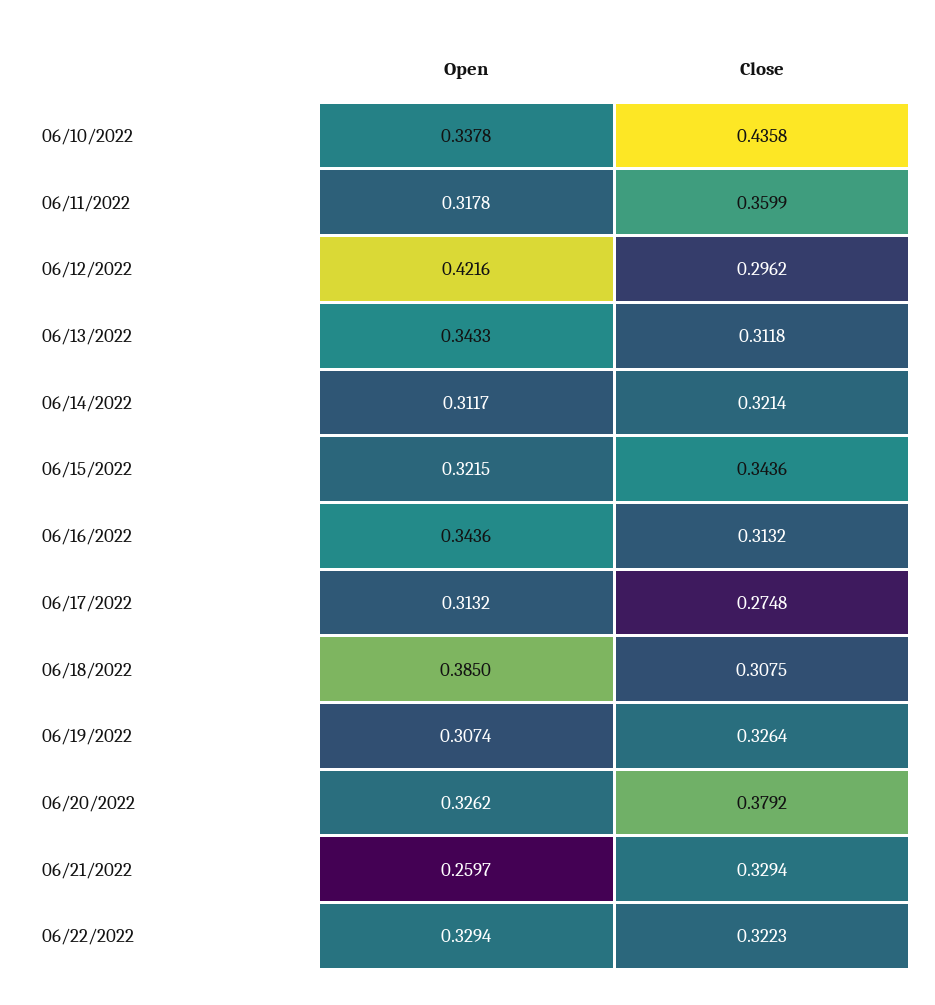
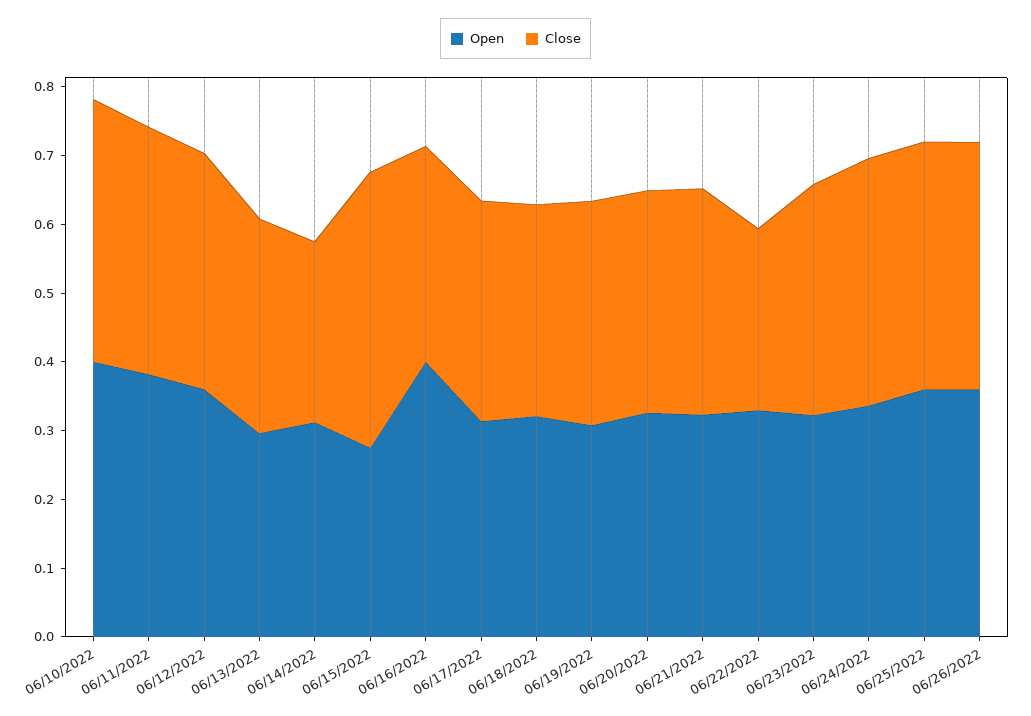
Open, 06/10/2022: 0.3378 -> 0.4
Close, 06/10/2022: 0.4358 -> 0.38
Open, 06/11/2022: 0.3178 -> 0.38
Open, 06/12/2022: 0.4216 -> 0.36
Close, 06/12/2022: 0.2962 -> 0.34
Open, 06/13/2022: 0.3433 -> 0.3
Close, 06/14/2022: 0.3214 -> 0.26
Open, 06/15/2022: 0.3215 -> 0.28
Close, 06/15/2022: 0.3436 -> 0.4
Open, 06/16/2022: 0.3436 -> 0.4
Close, 06/17/2022: 0.2748 -> 0.32
Open, 06/18/2022: 0.385 -> 0.32
Close, 06/20/2022: 0.3792 -> 0.32
Open, 06/21/2022: 0.2597 -> 0.32
Close, 06/22/2022: 0.3223 -> 0.26
Open, 06/23/2022: none -> 0.32
Close, 06/23/2022: none -> 0.34
Open, 06/24/2022: none -> 0.34
Close, 06/24/2022: none -> 0.36
Open, 06/25/2022: none -> 0.36
Close, 06/25/2022: none -> 0.36
Open, 06/26/2022: none -> 0.36
Close, 06/26/2022: none -> 0.36

